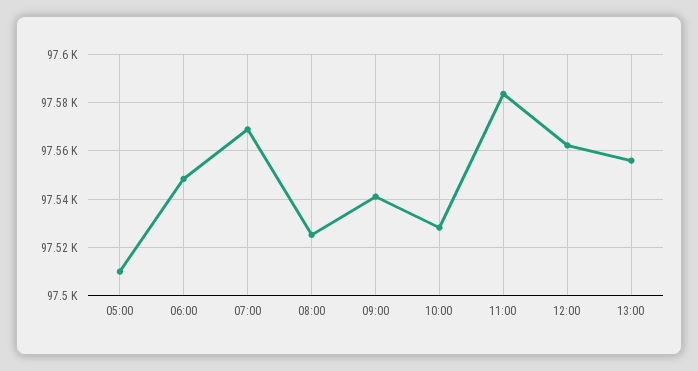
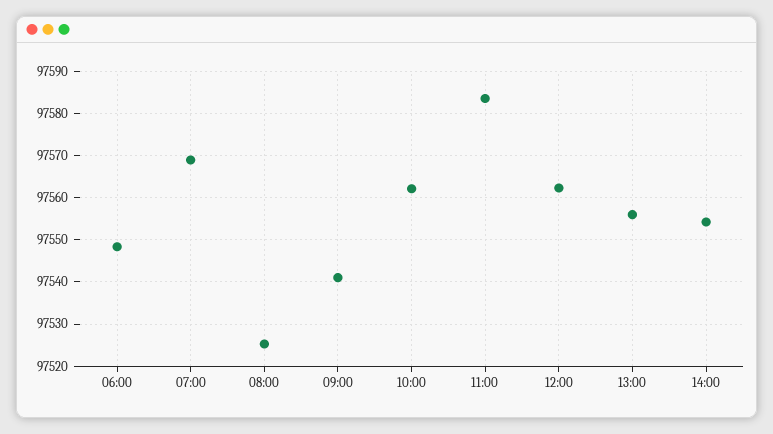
05:00: 97510 -> none
10:00: 97527.5 -> 97562
14:00: none -> 97554

